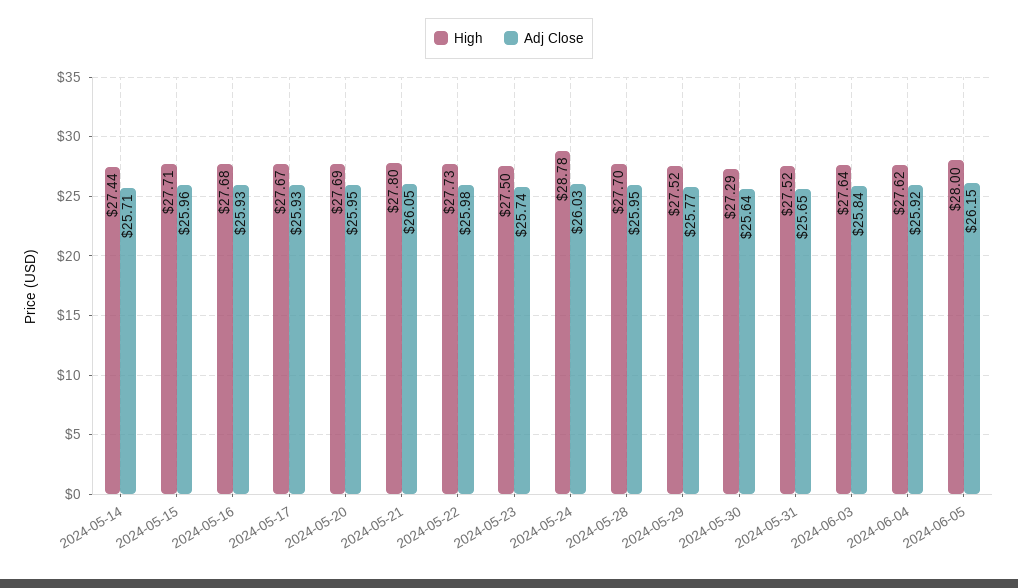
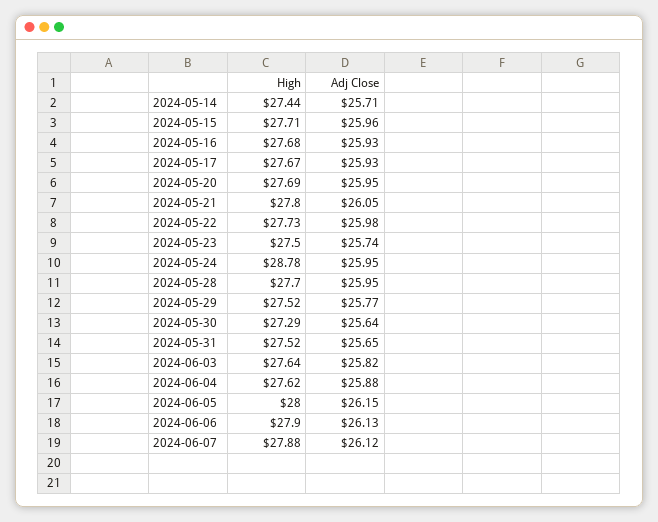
Adj Close, 2024-05-24: 26.03 -> 25.95
Adj Close, 2024-06-03: 25.84 -> 25.82
Adj Close, 2024-06-04: 25.92 -> 25.88
High, 2024-06-06: none -> 27.9
Adj Close, 2024-06-06: none -> 26.13
High, 2024-06-07: none -> 27.88
Adj Close, 2024-06-07: none -> 26.12

